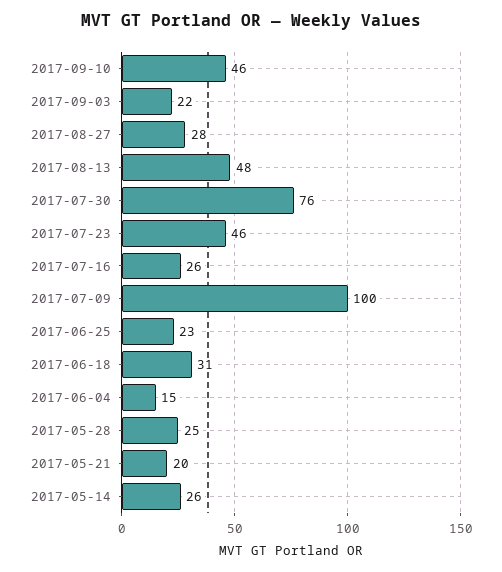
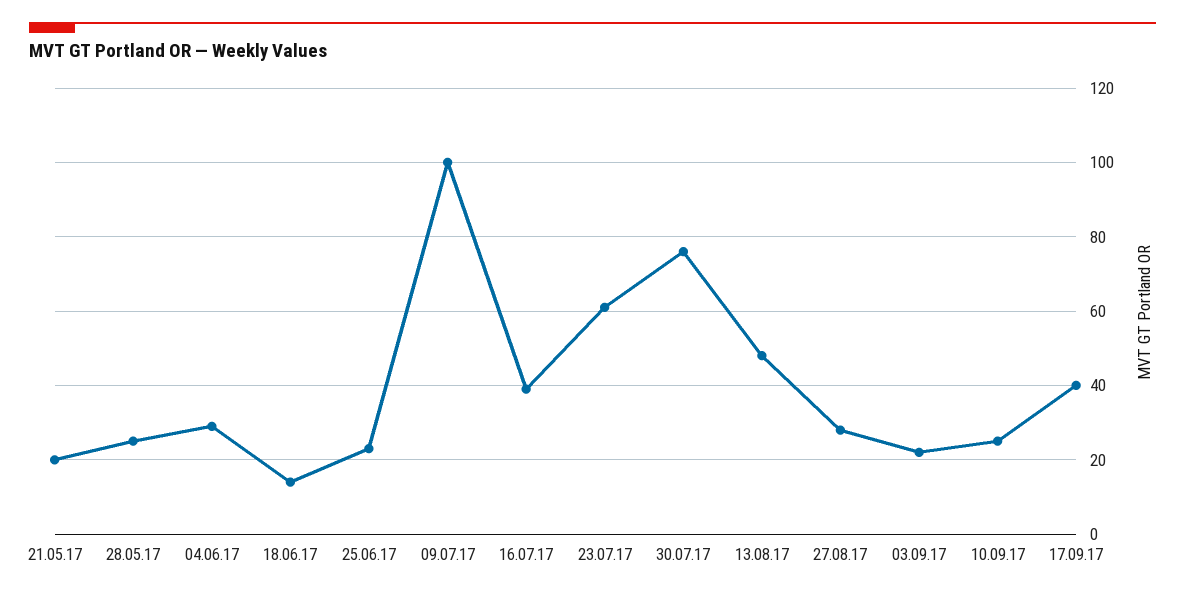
2017-09-10: 46 -> 25
2017-07-23: 46 -> 60
2017-07-16: 26 -> 40
2017-06-18: 31 -> 15
2017-06-04: 15 -> 30
2017-05-14: 26 -> none
17.09.17: none -> 40

